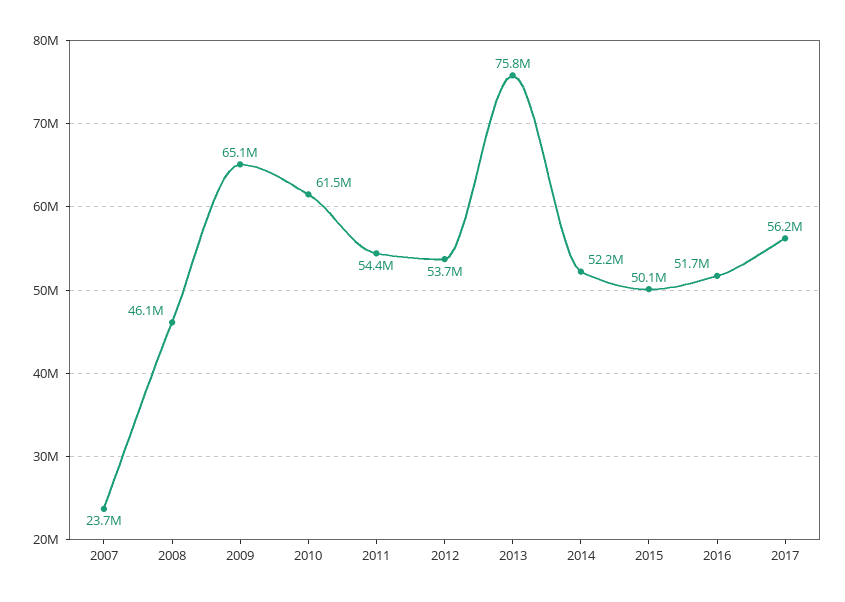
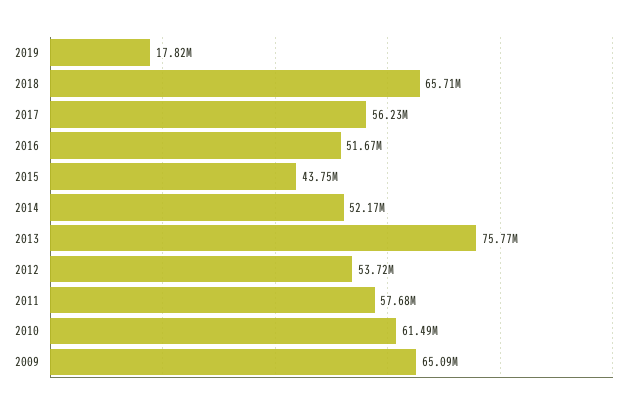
2007: 23700000 -> none
2008: 46100000 -> none
2011: 54400000 -> 57680000
2015: 50100000 -> 43750000
2019: none -> 17820000
2018: none -> 65710000

